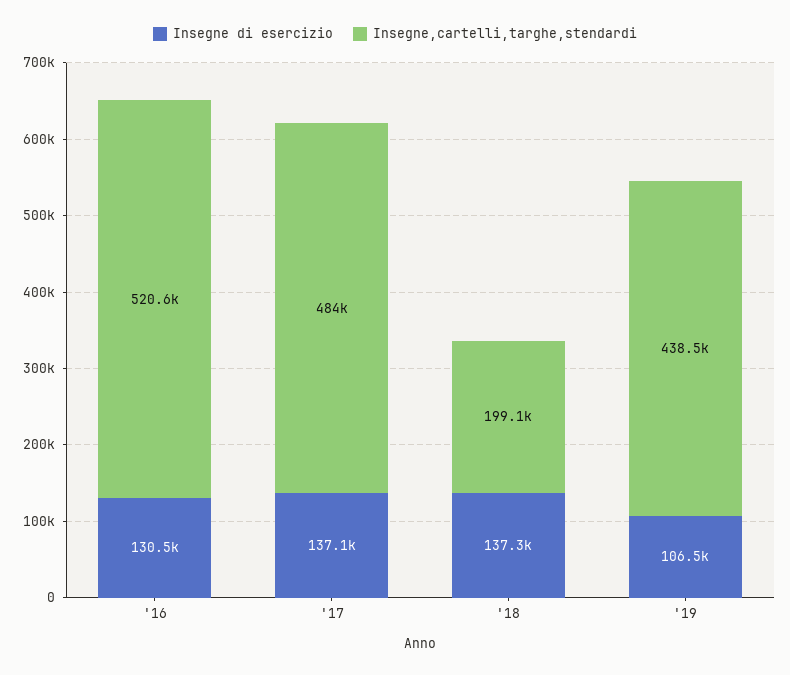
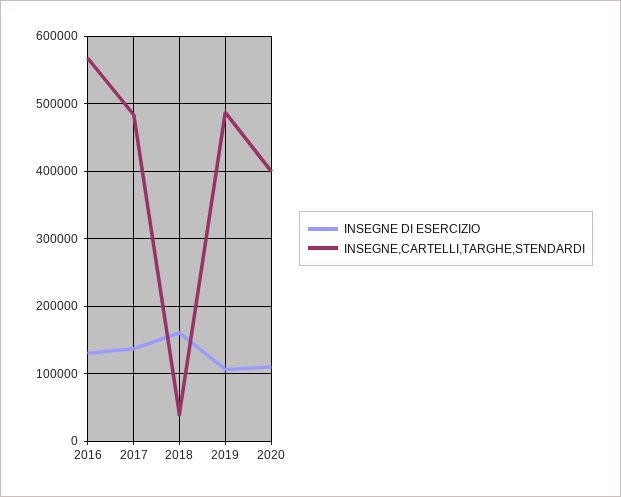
Insegne,cartelli,targhe,stendardi, '16: 520600 -> 570000
Insegne di esercizio, '18: 137300 -> 160000
Insegne,cartelli,targhe,stendardi, '18: 199100 -> 40000
Insegne,cartelli,targhe,stendardi, '19: 438500 -> 490000
Insegne di esercizio, 2020: none -> 110000
Insegne,cartelli,targhe,stendardi, 2020: none -> 400000

